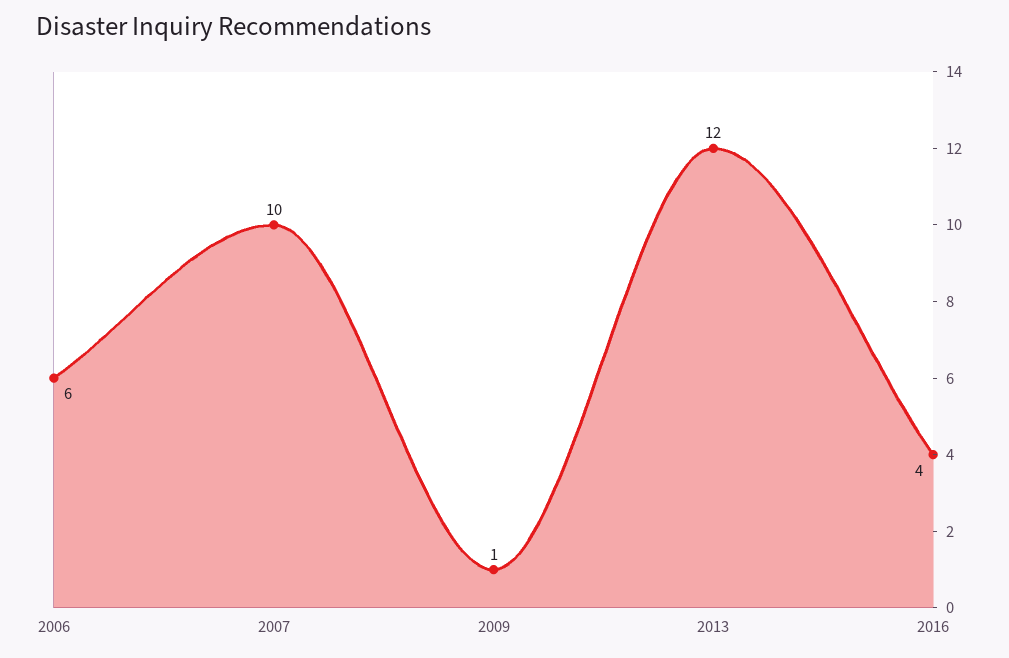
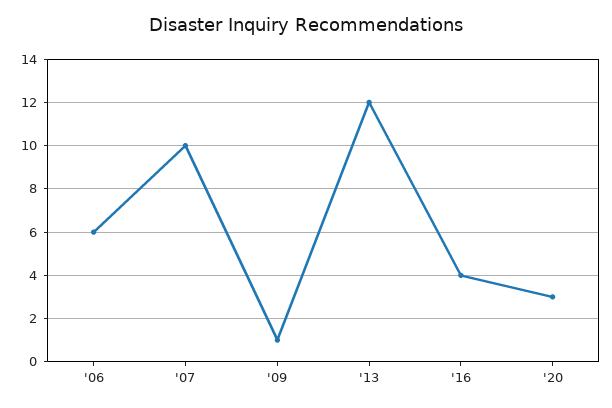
'20: none -> 3

